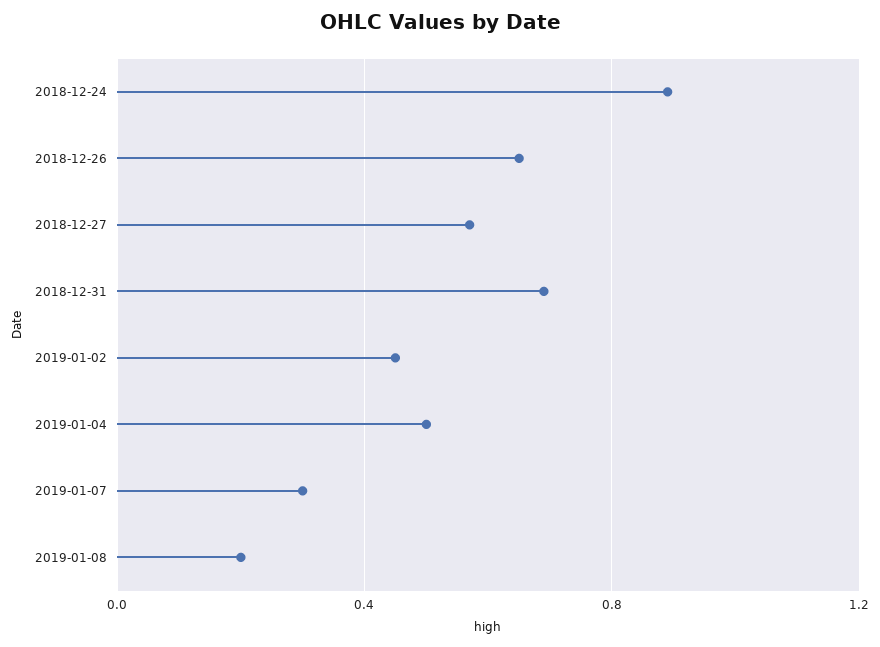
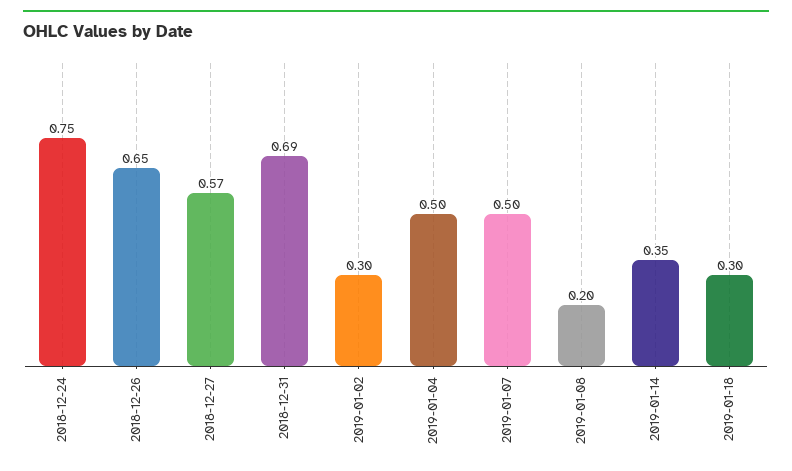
2018-12-24: 0.9 -> 0.75
2019-01-02: 0.45 -> 0.3
2019-01-07: 0.3 -> 0.5
2019-01-14: none -> 0.35
2019-01-18: none -> 0.3

